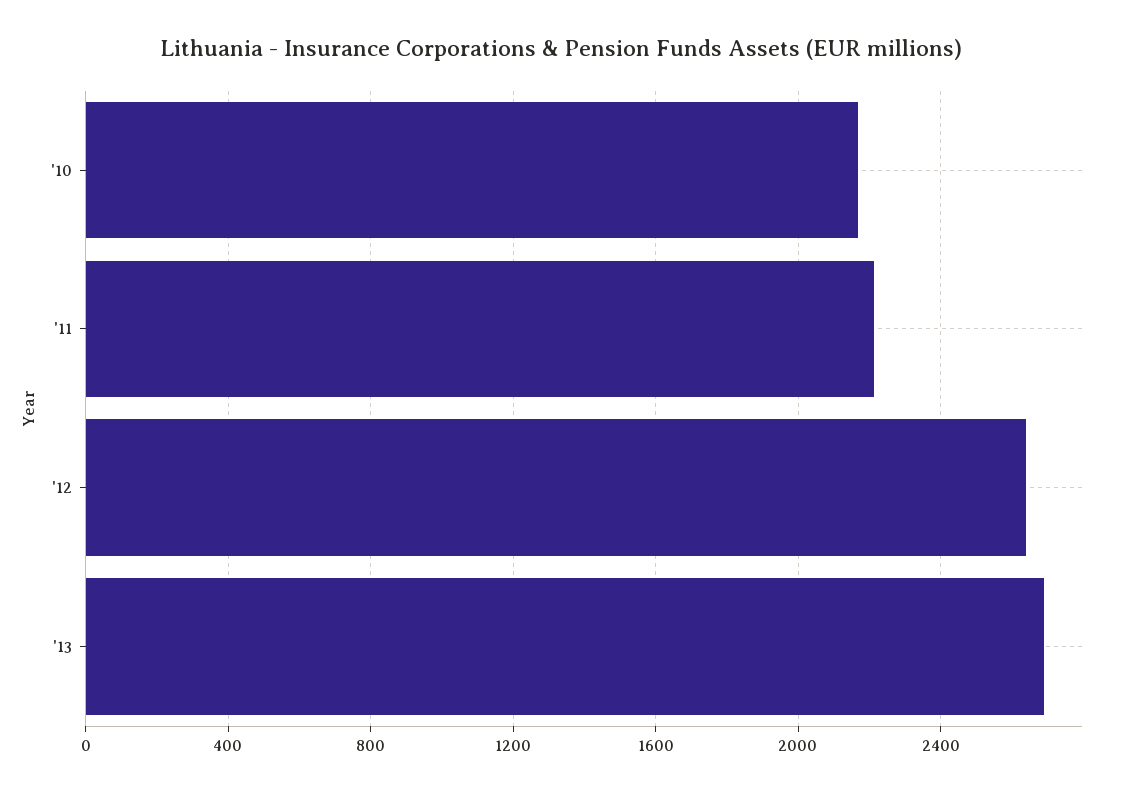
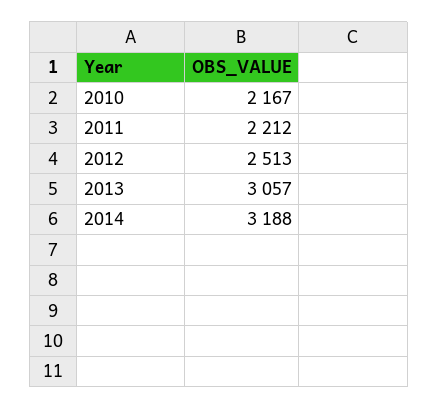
'12: 2650 -> 2513
'13: 2700 -> 3057
2014: none -> 3188

